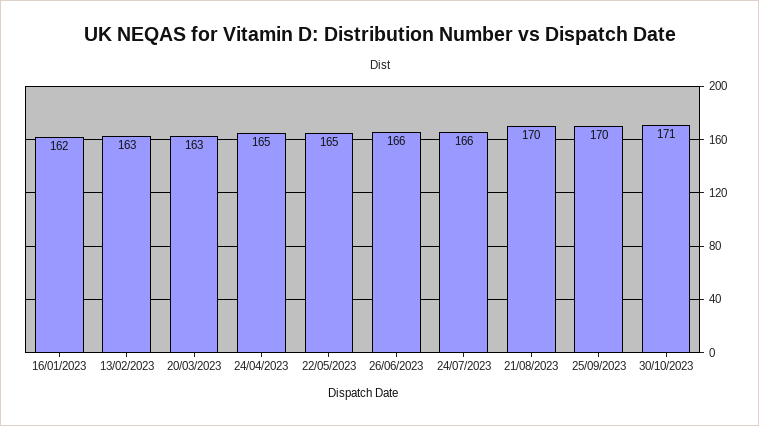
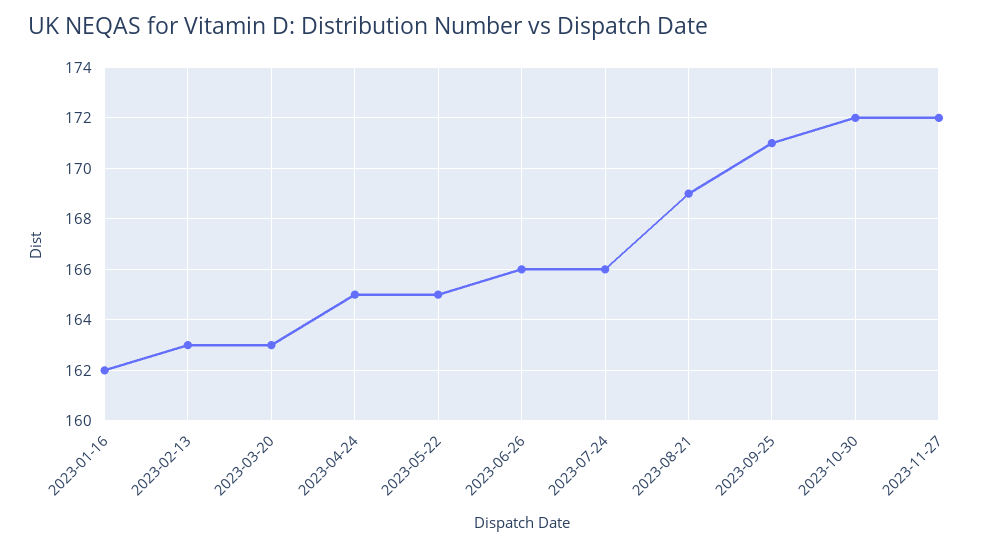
21/08/2023: 170 -> 169
25/09/2023: 170 -> 171
30/10/2023: 171 -> 172
2023-11-27: none -> 172

